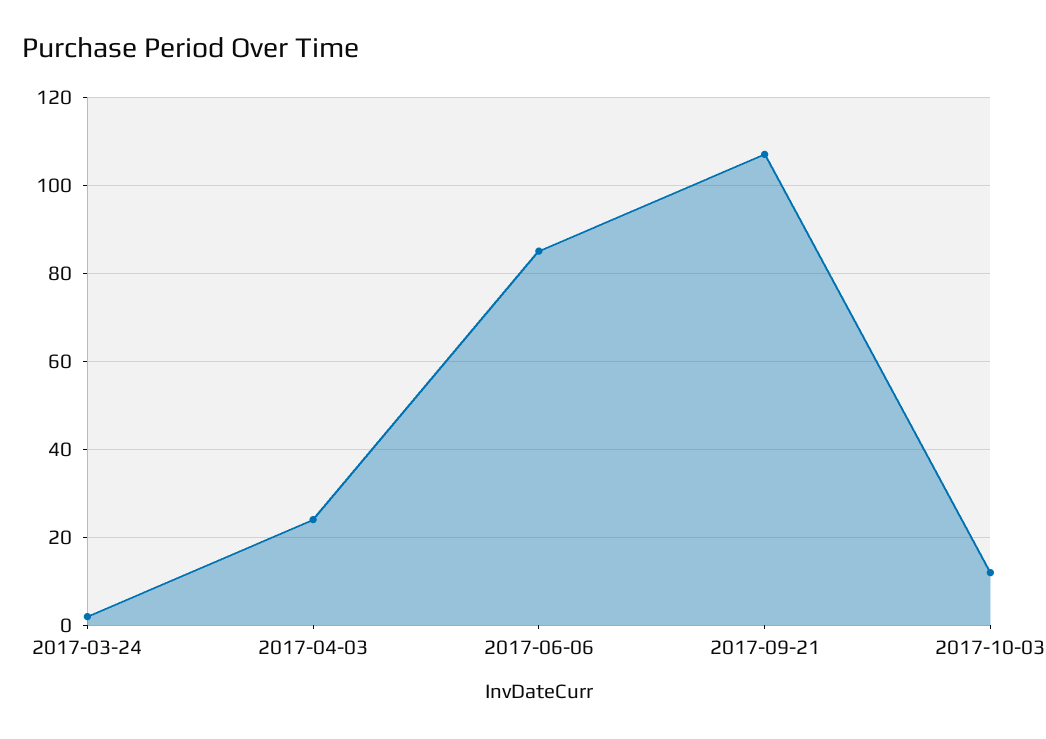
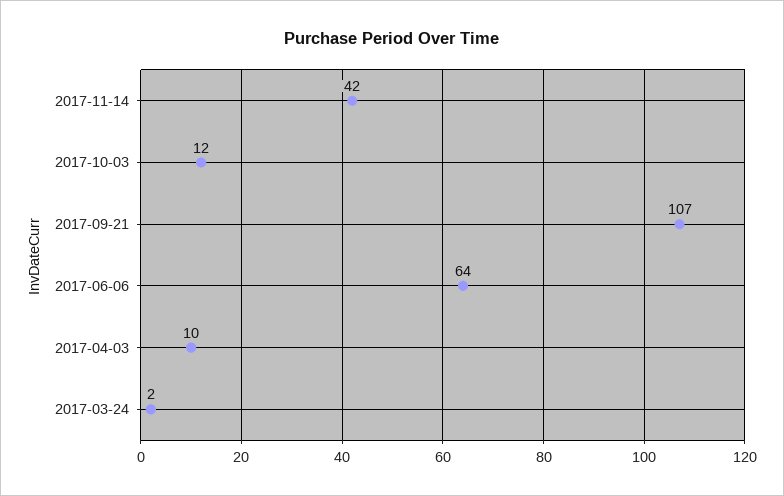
2017-04-03: 25 -> 10
2017-06-06: 85 -> 64
2017-11-14: none -> 42

